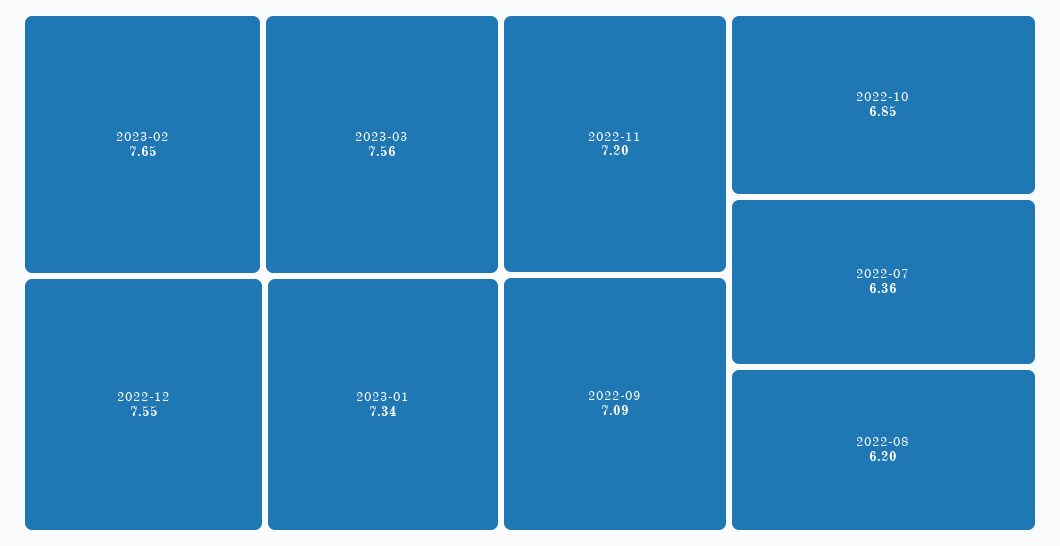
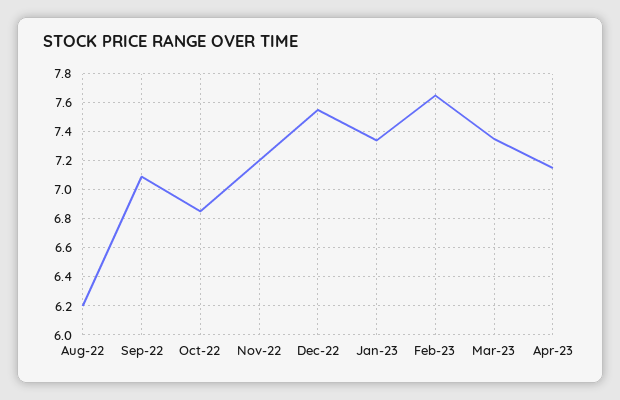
2023-03: 7.56 -> 7.35
2022-07: 6.36 -> none
Apr-23: none -> 7.15

